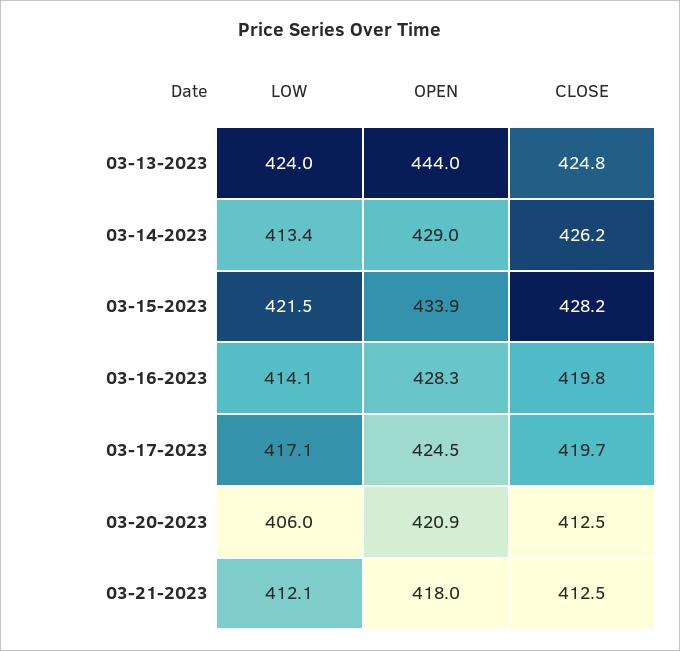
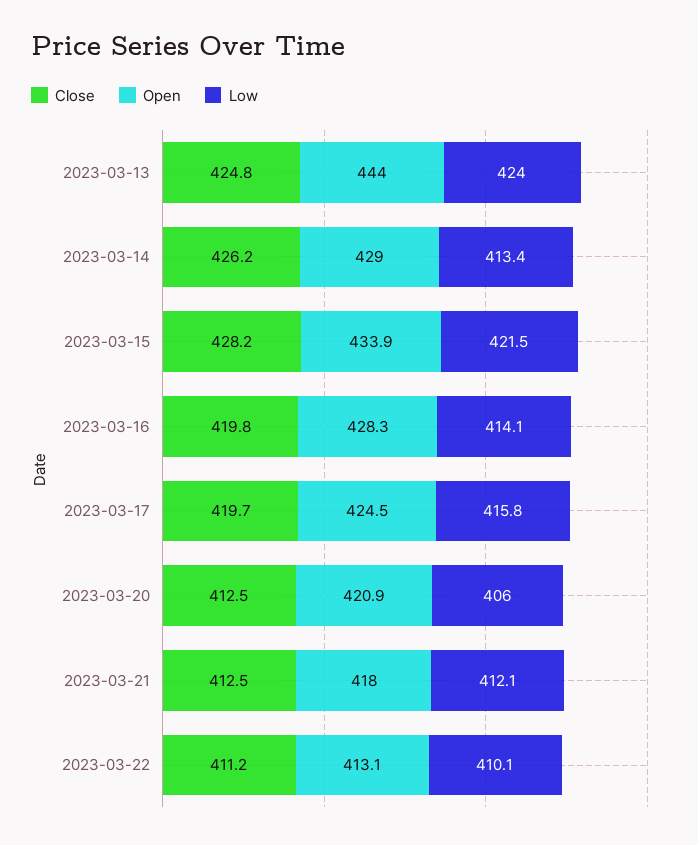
LOW, 03-17-2023: 417.1 -> 415.8
CLOSE, 2023-03-22: none -> 411.2
OPEN, 2023-03-22: none -> 413.1
LOW, 2023-03-22: none -> 410.1

